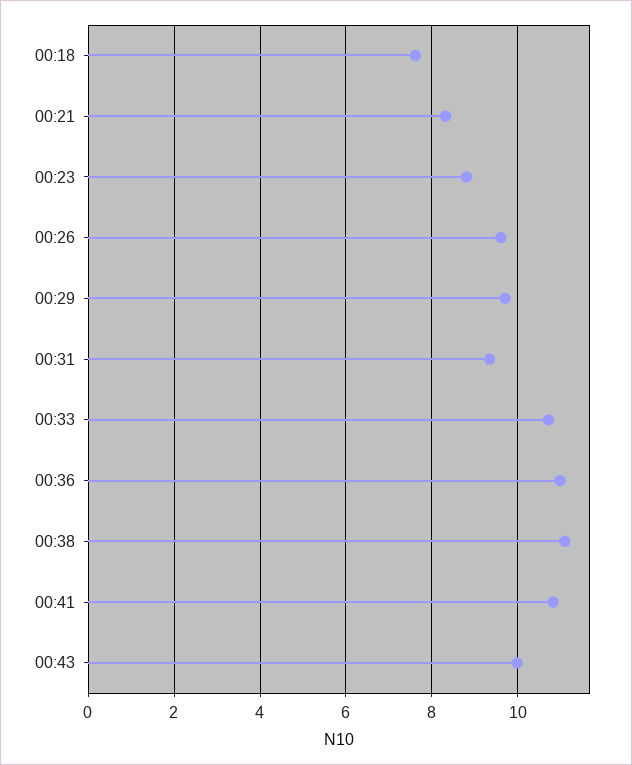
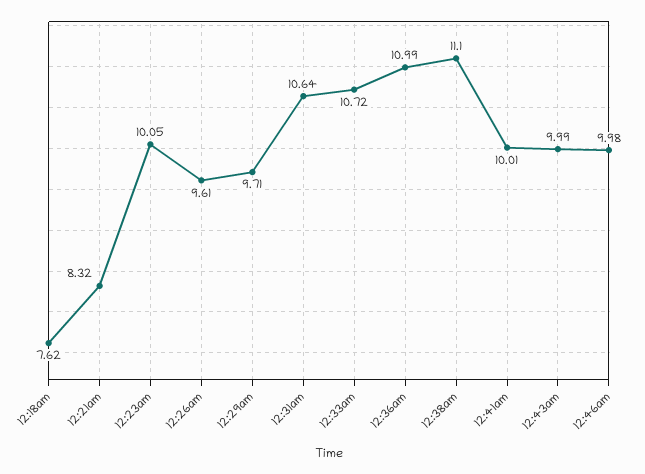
00:23: 8.8 -> 10.05
00:31: 9.4 -> 10.64
00:41: 10.8 -> 10.01
12:46am: none -> 9.98

